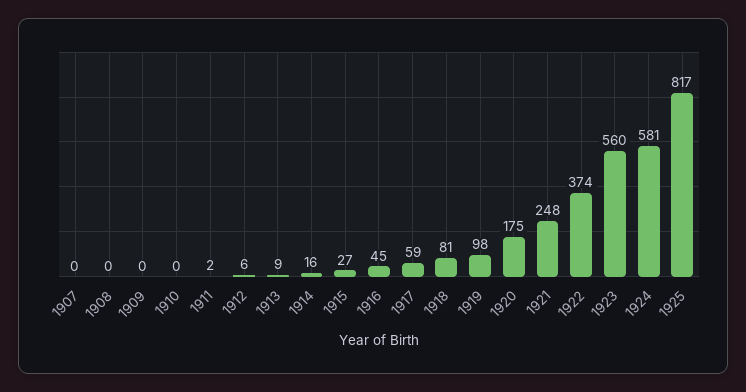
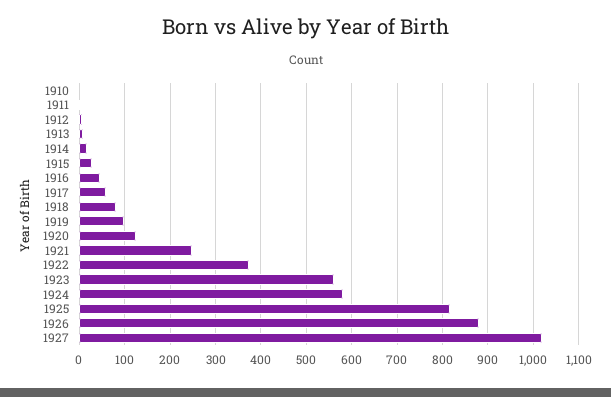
1907: 0 -> none
1908: 0 -> none
1909: 0 -> none
1920: 175 -> 120
1926: none -> 880
1927: none -> 1020

